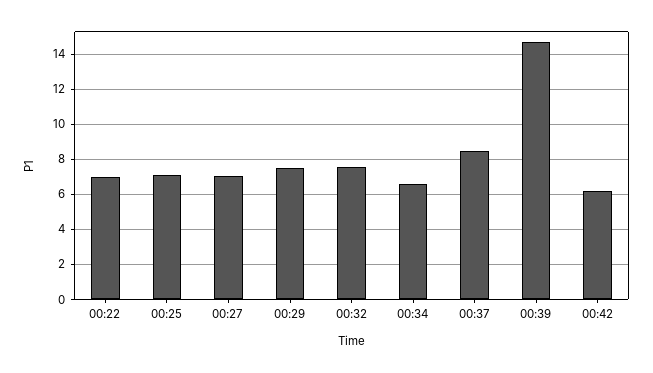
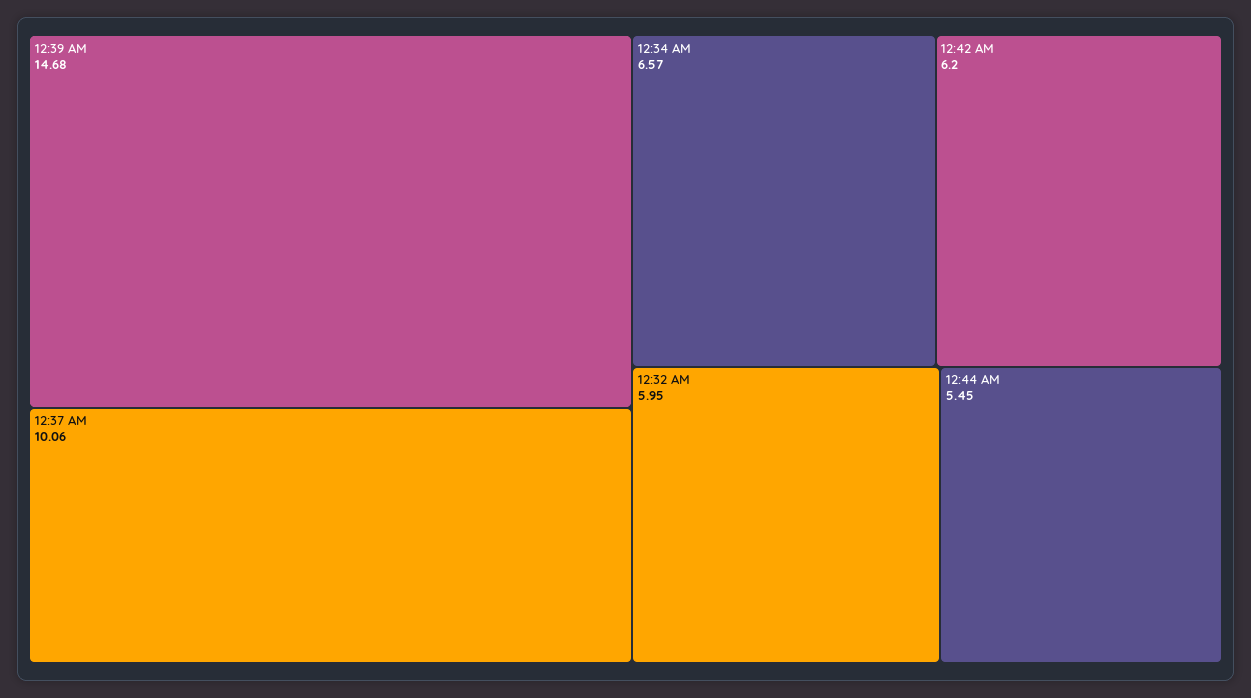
00:22: 7 -> none
00:25: 7 -> none
00:27: 7 -> none
00:29: 7.5 -> none
00:32: 7.5 -> 5.95
00:37: 8.5 -> 10.06
12:44 AM: none -> 5.45

